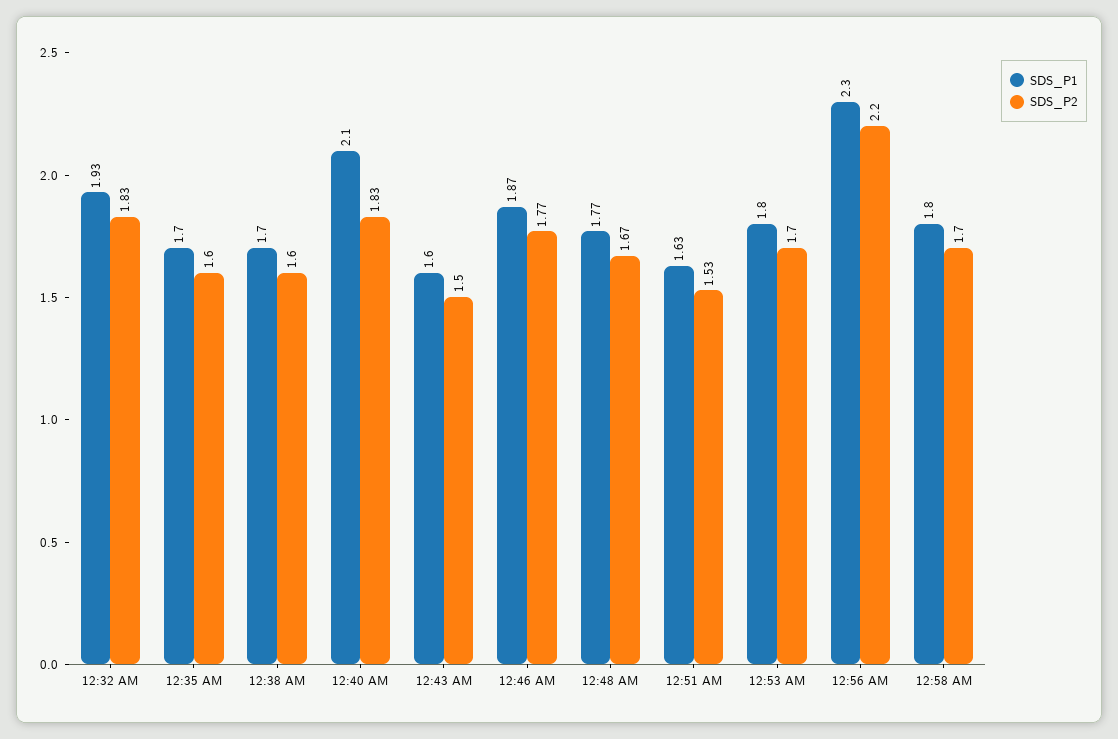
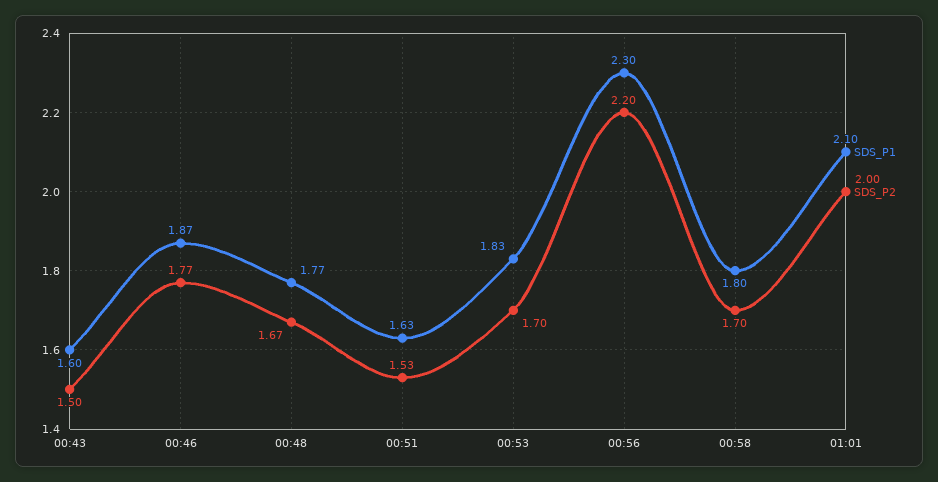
SDS_P1, 12:32 AM: 1.93 -> none
SDS_P2, 12:32 AM: 1.83 -> none
SDS_P1, 12:35 AM: 1.7 -> none
SDS_P2, 12:35 AM: 1.6 -> none
SDS_P1, 12:38 AM: 1.7 -> none
SDS_P2, 12:38 AM: 1.6 -> none
SDS_P1, 12:40 AM: 2.1 -> none
SDS_P2, 12:40 AM: 1.83 -> none
SDS_P1, 12:53 AM: 1.8 -> 1.83
SDS_P1, 01:01: none -> 2.1
SDS_P2, 01:01: none -> 2

